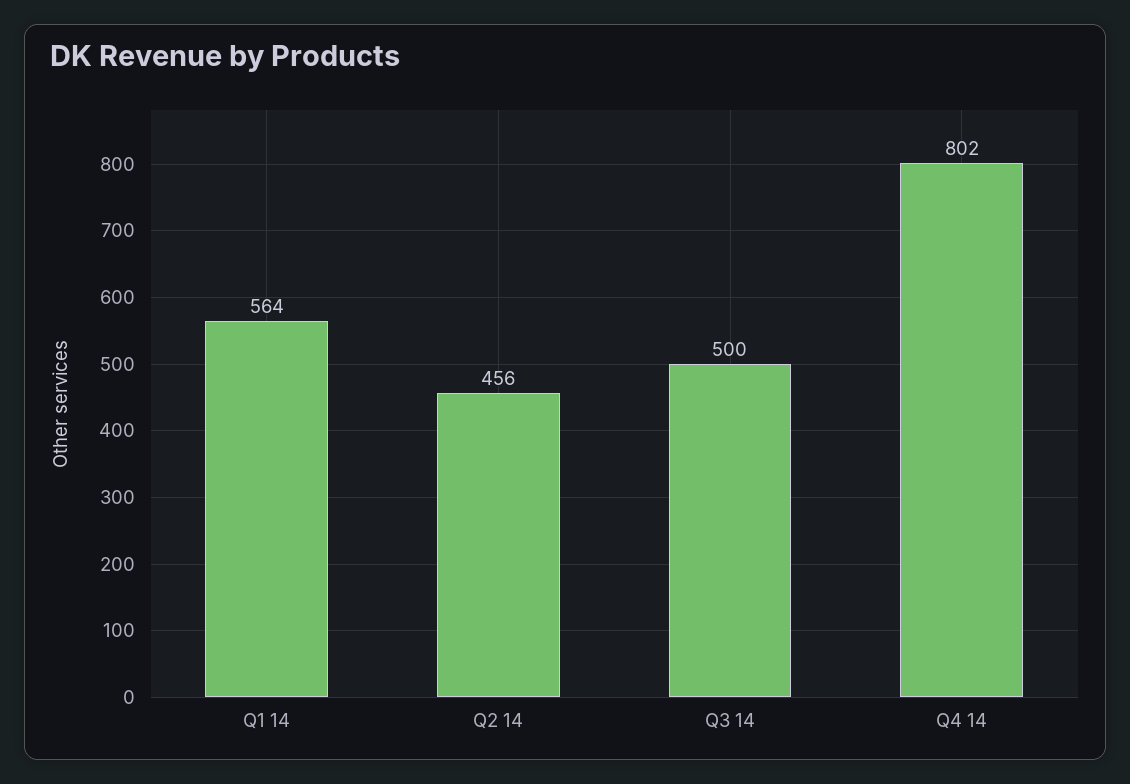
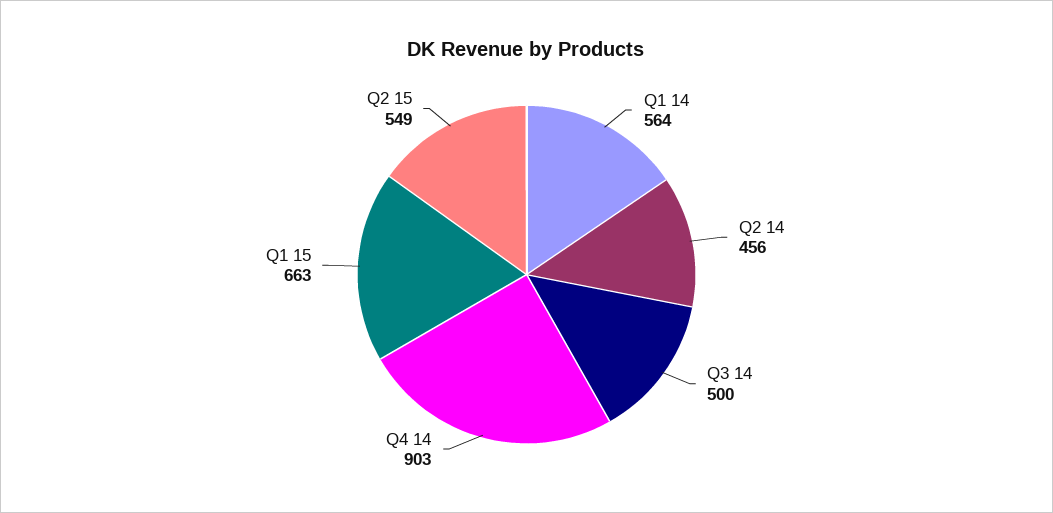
Q4 14: 802 -> 903
Q1 15: none -> 663
Q2 15: none -> 549

